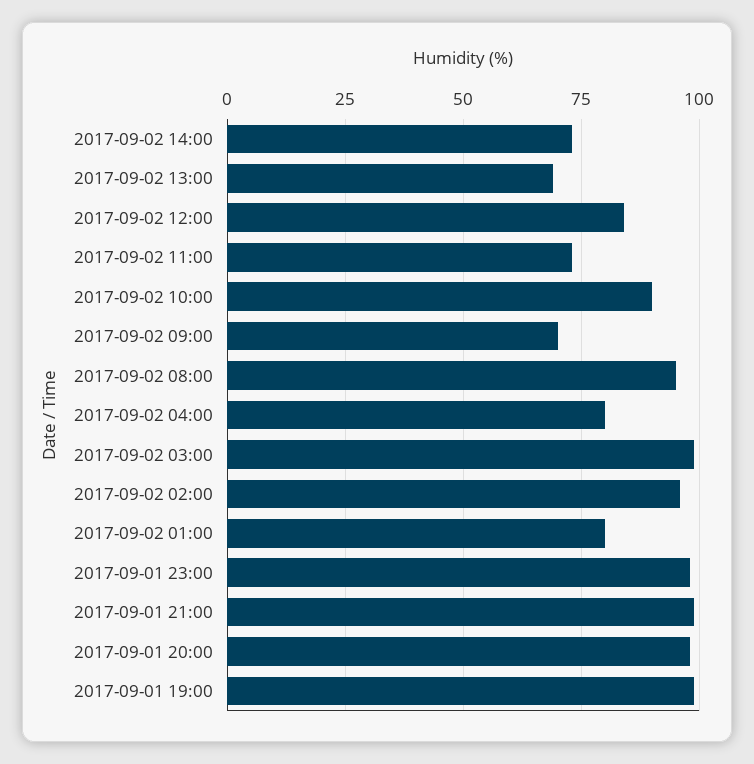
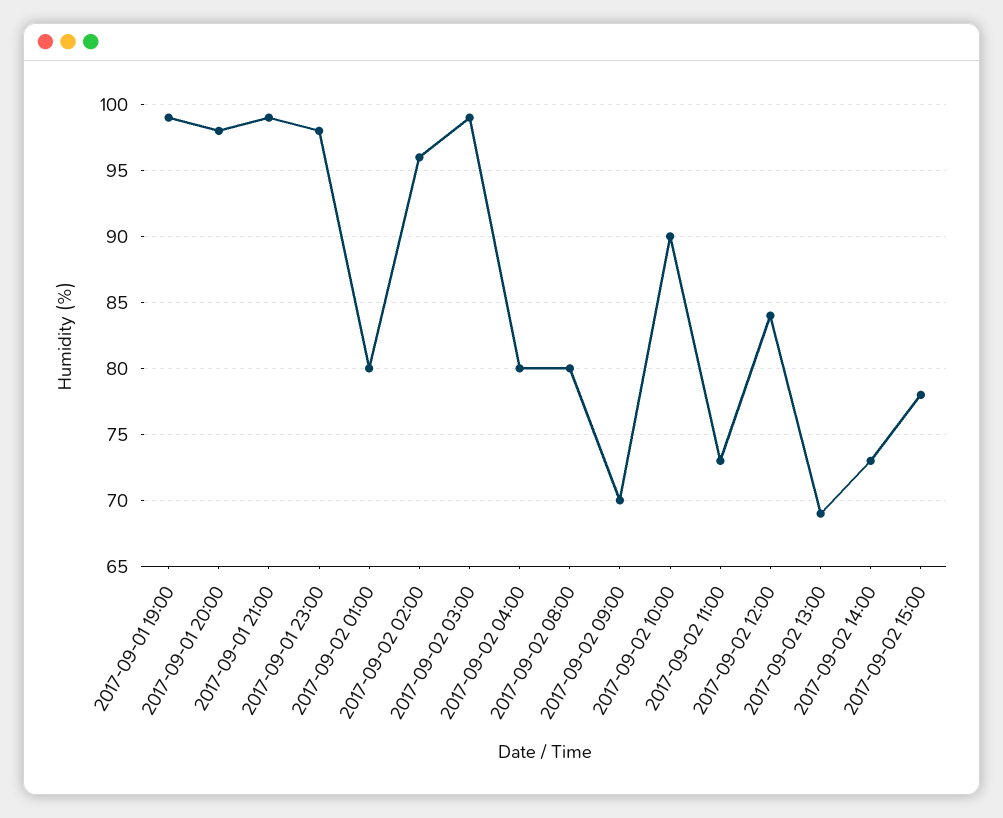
2017-09-02 08:00: 95 -> 80
2017-09-02 15:00: none -> 78

